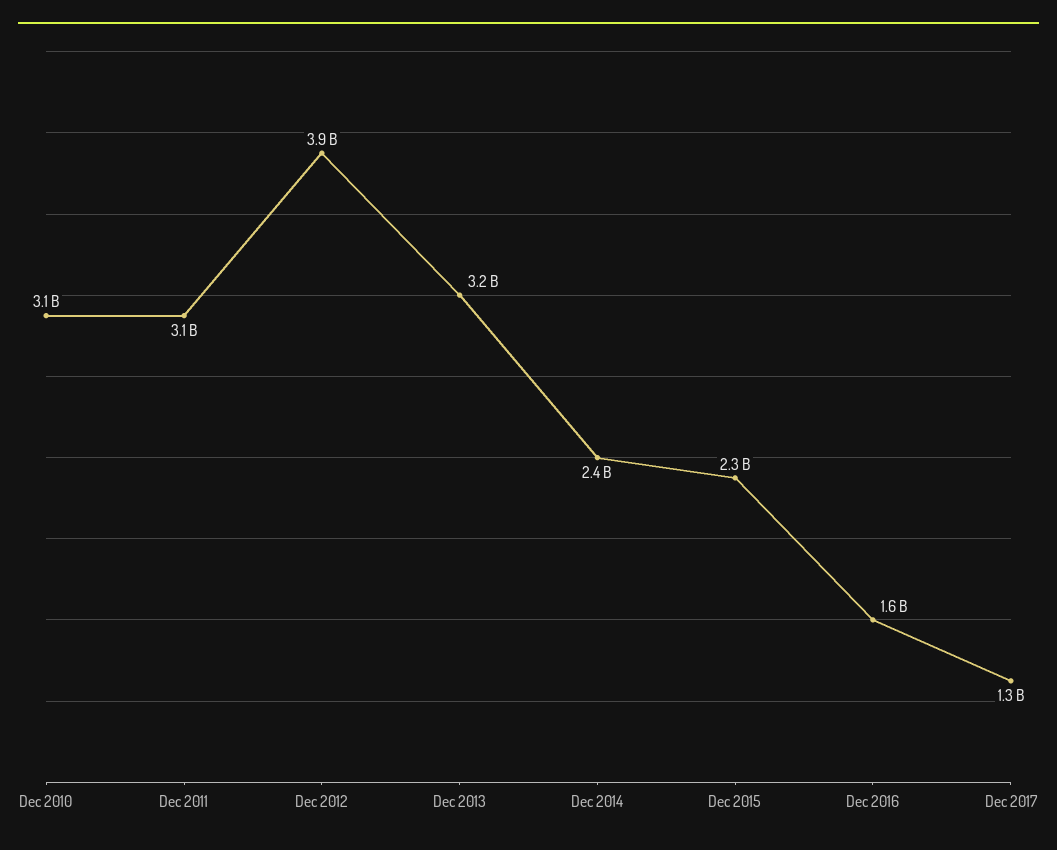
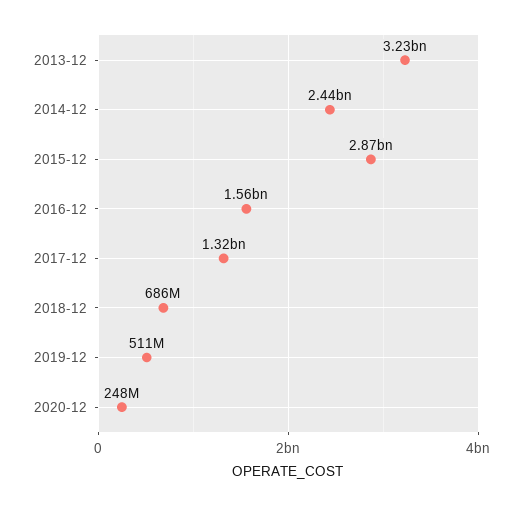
Dec 2010: 3100000000 -> none
Dec 2011: 3100000000 -> none
Dec 2012: 3900000000 -> none
Dec 2015: 2300000000 -> 2870000000
2018-12: none -> 686000000
2019-12: none -> 511000000
2020-12: none -> 248000000

